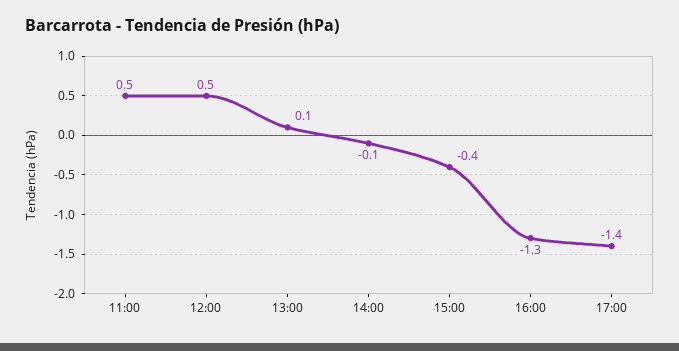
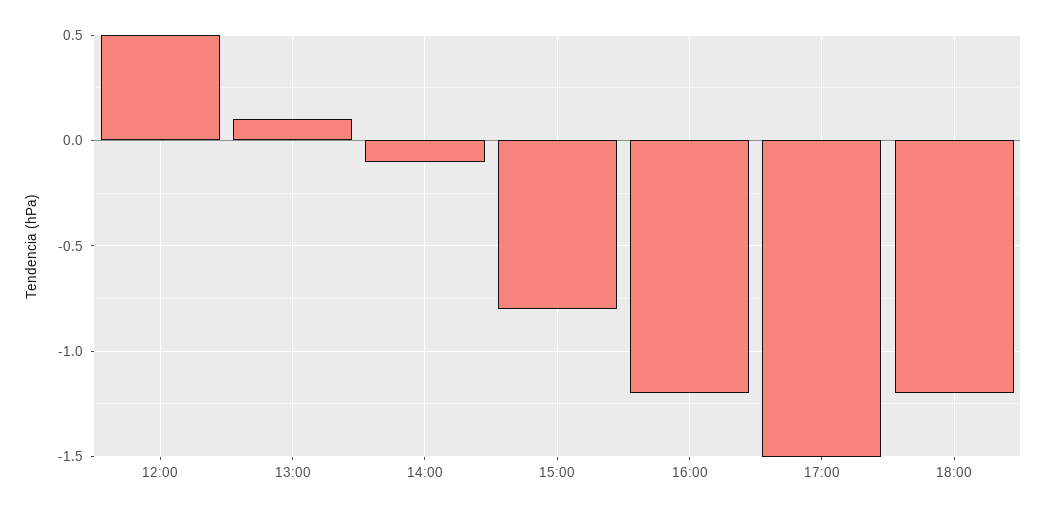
11:00: 0.5 -> none
15:00: -0.4 -> -0.8
16:00: -1.3 -> -1.2
17:00: -1.4 -> -1.5
18:00: none -> -1.2

